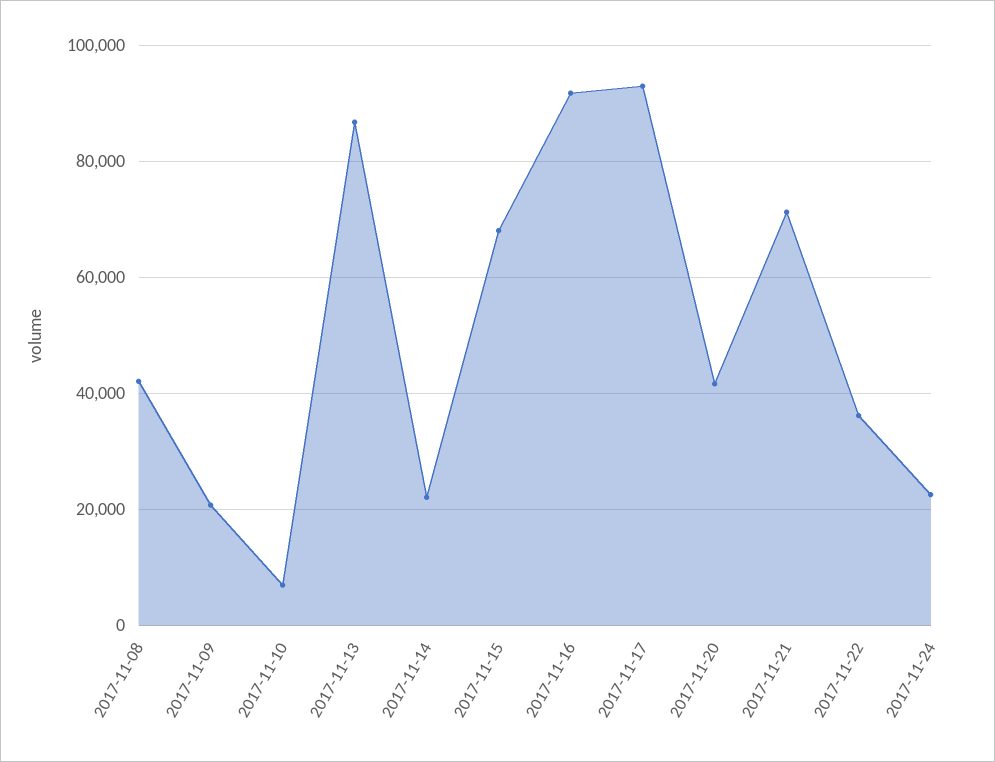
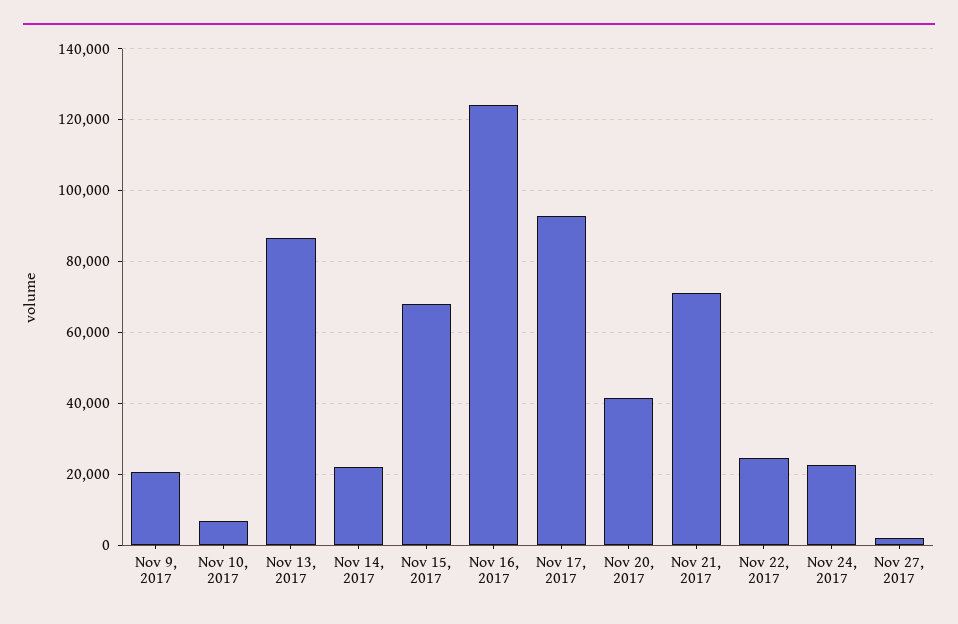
2017-11-08: 42000 -> none
2017-11-16: 92000 -> 124000
2017-11-22: 36000 -> 24000
Nov 27, 2017: none -> 2000

